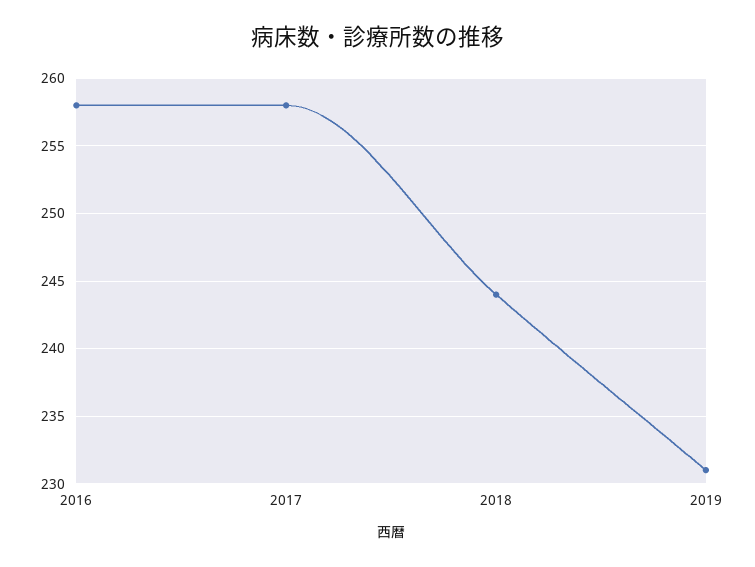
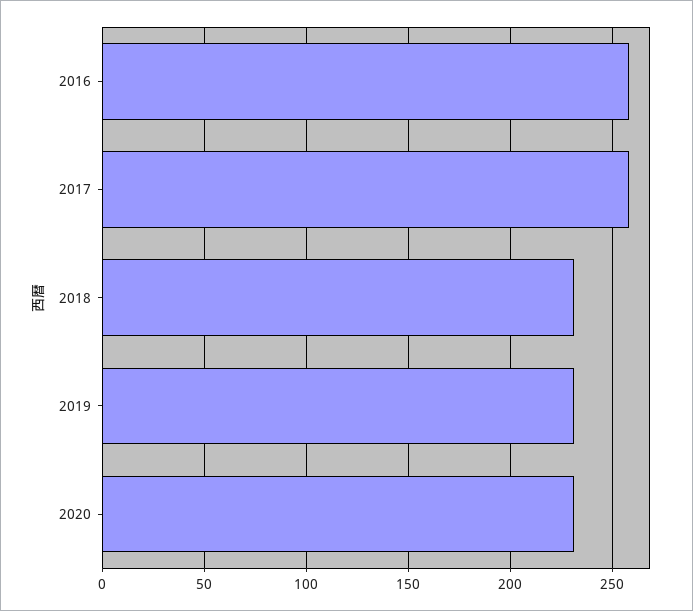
2018: 244 -> 230
2020: none -> 230

